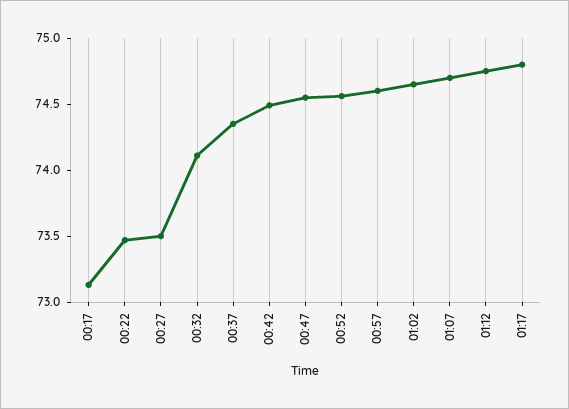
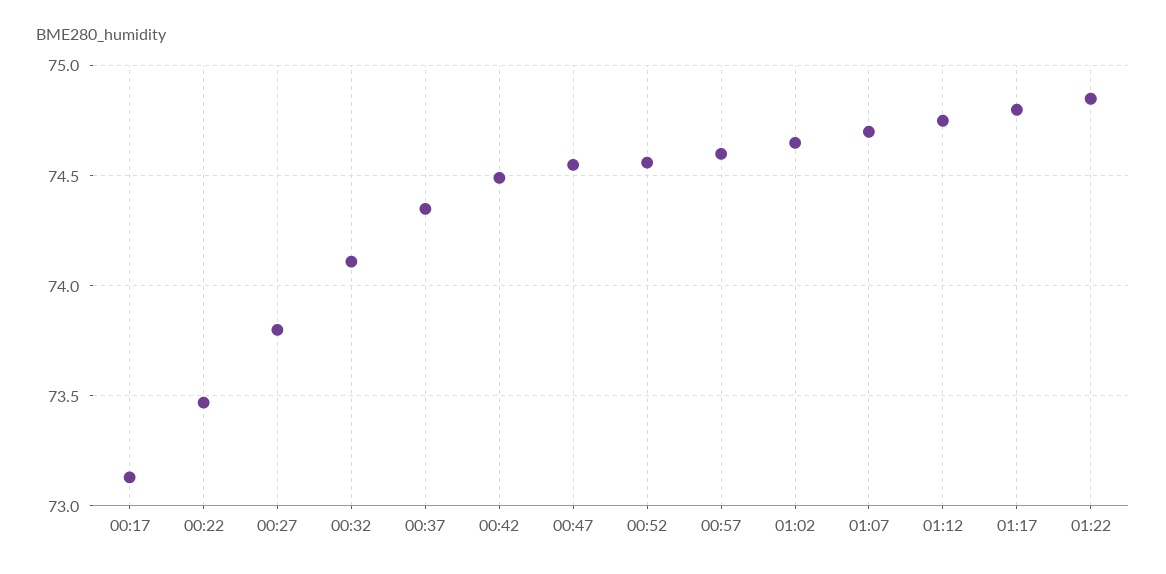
00:27: 73.5 -> 73.8
01:22: none -> 74.85

